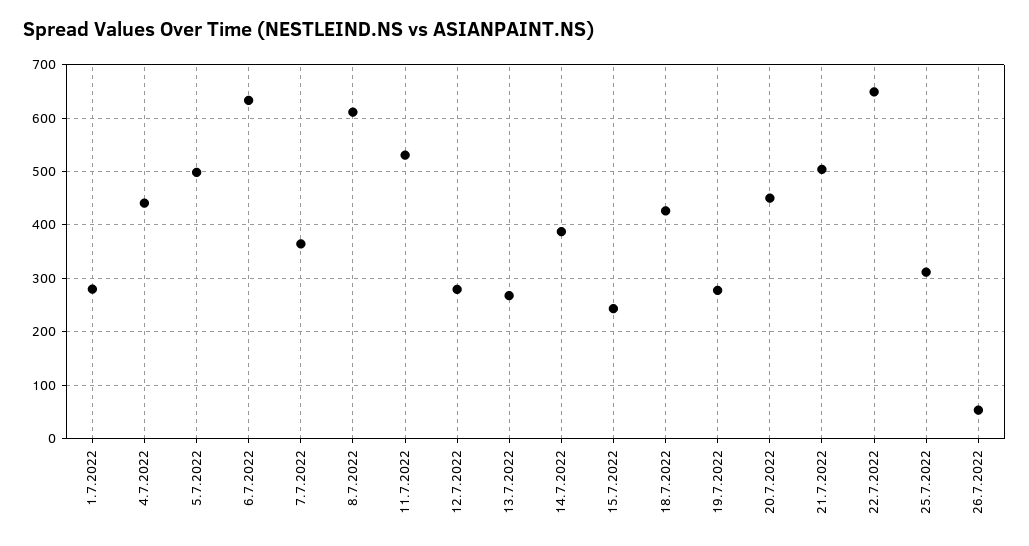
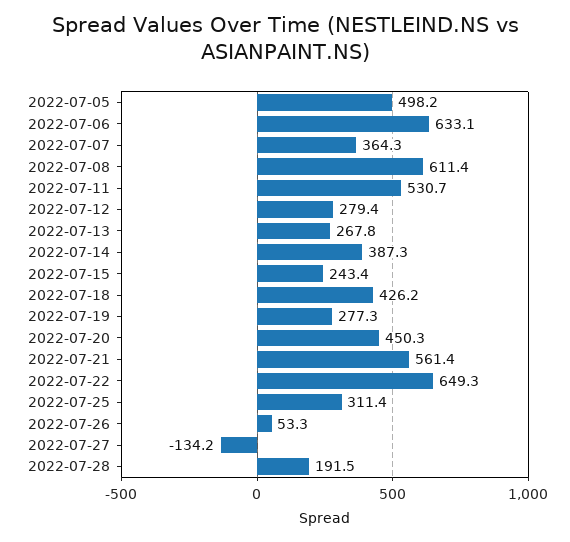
1.7.2022: 280 -> none
4.7.2022: 440 -> none
21.7.2022: 500 -> 561.4
2022-07-27: none -> -134.2
2022-07-28: none -> 191.5

